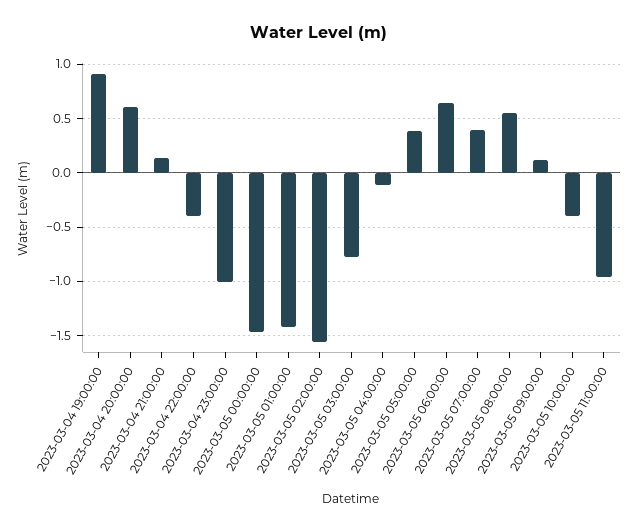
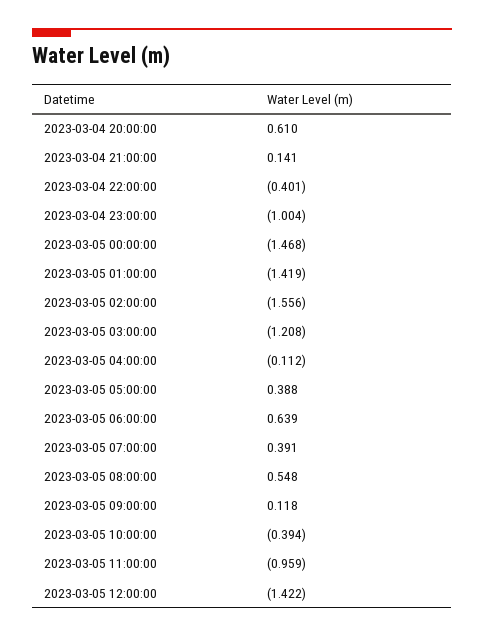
2023-03-04 19:00:00: 0.9 -> none
2023-03-05 03:00:00: -0.8 -> -1.208
2023-03-05 12:00:00: none -> -1.422

